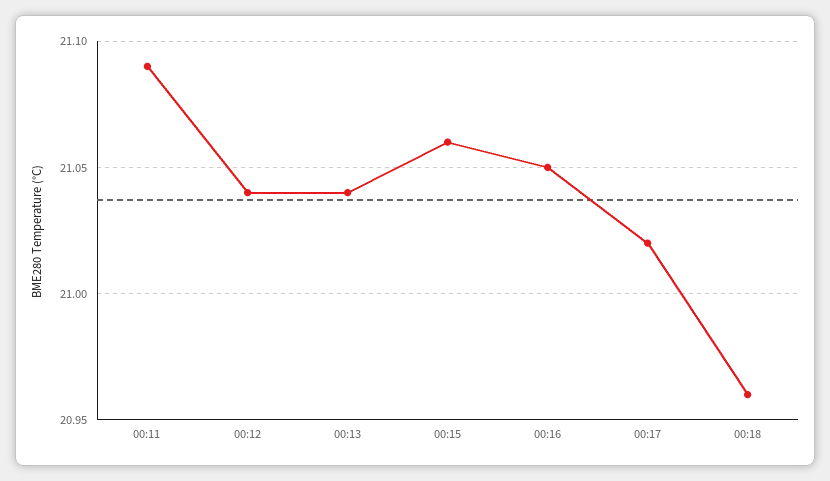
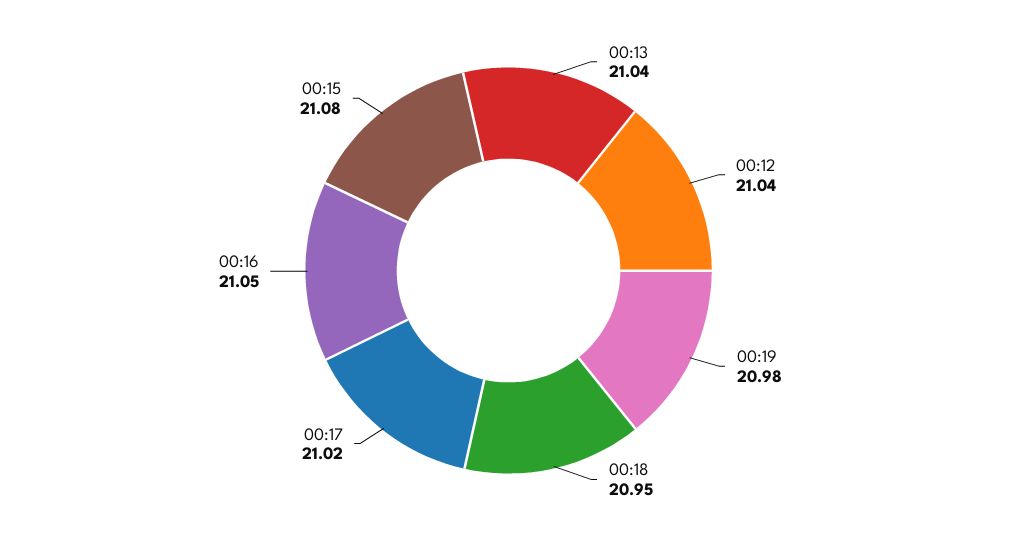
00:11: 21.09 -> none
00:15: 21.06 -> 21.08
00:18: 20.96 -> 20.95
00:19: none -> 20.98

